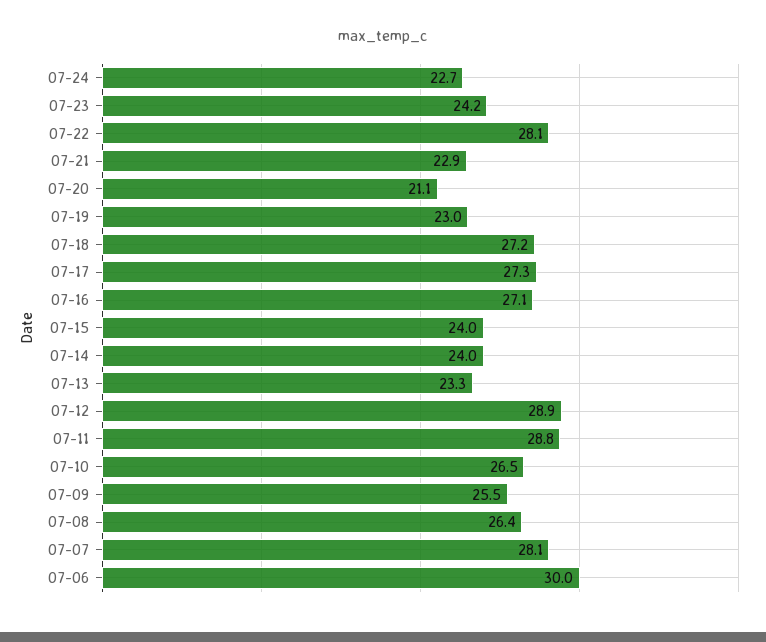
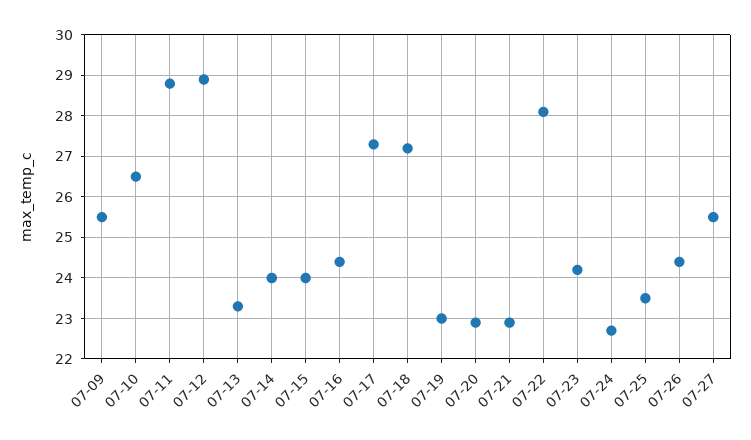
07-20: 21.1 -> 23
07-16: 27.1 -> 24.5
07-08: 26.4 -> none
07-07: 28.1 -> none
07-06: 30 -> none
07-25: none -> 23.5
07-26: none -> 24.5
07-27: none -> 25.5

